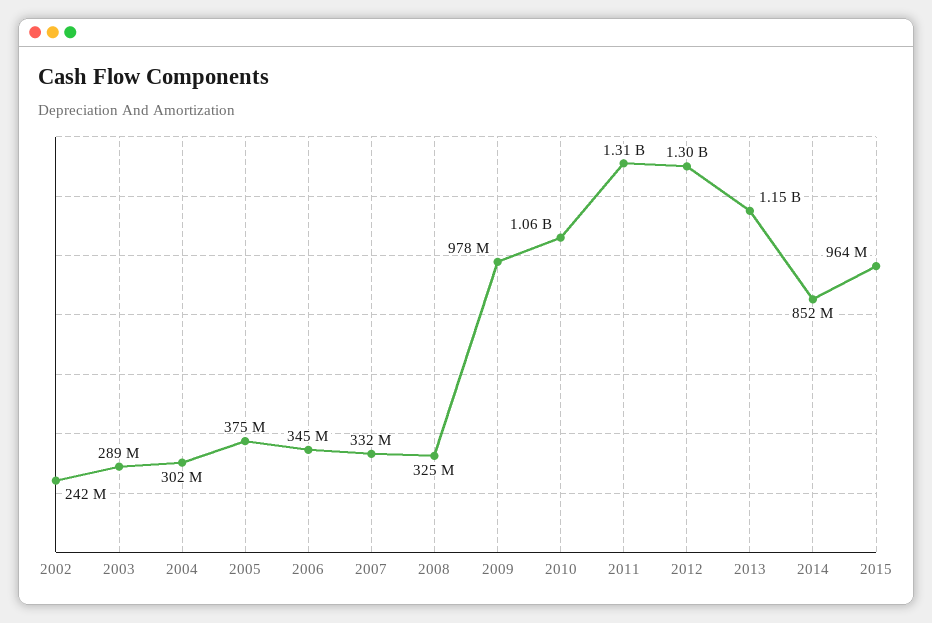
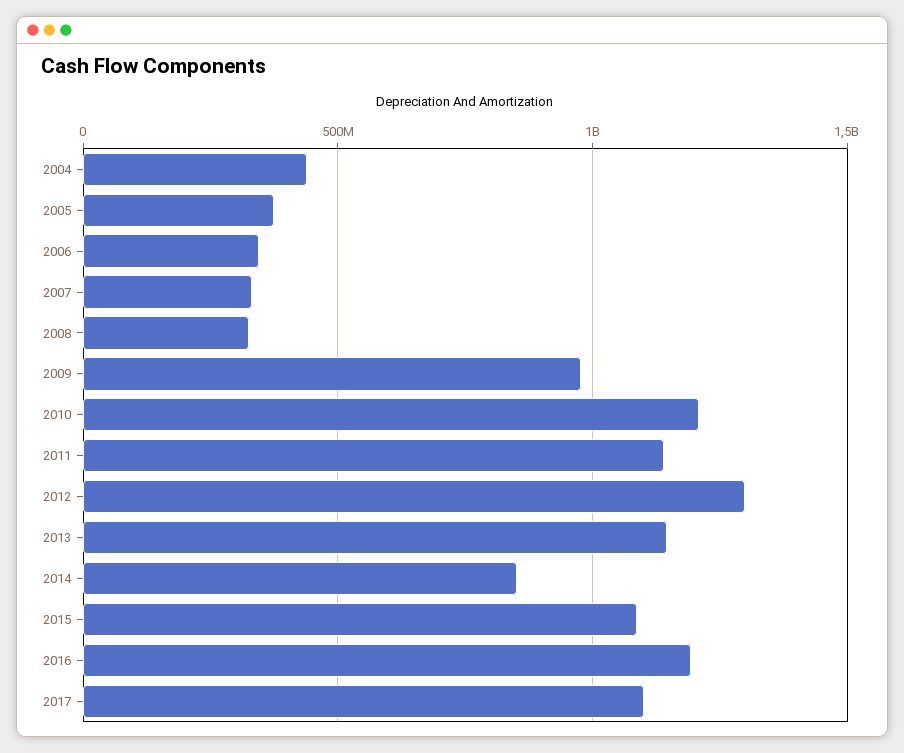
2002: 242000000 -> none
2003: 289000000 -> none
2004: 302000000 -> 450000000
2010: 1060000000 -> 1200000000
2011: 1310000000 -> 1150000000
2015: 964000000 -> 1100000000
2016: none -> 1200000000
2017: none -> 1100000000

